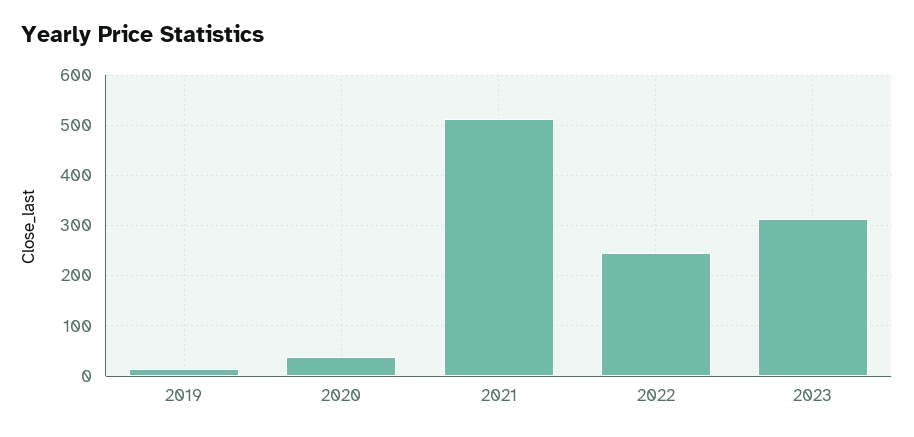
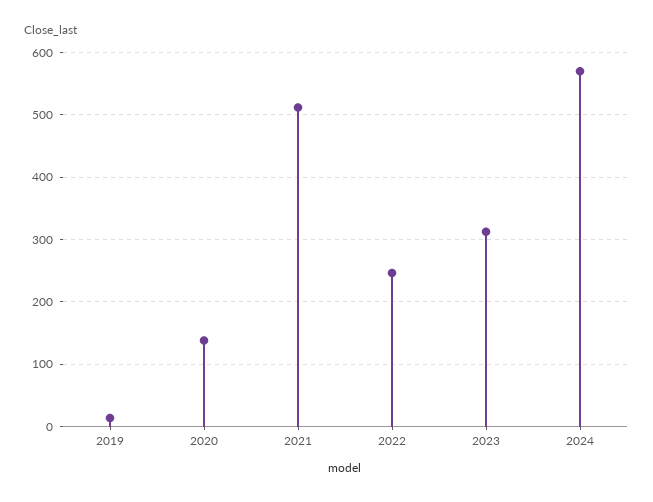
2020: 40 -> 140
2024: none -> 570

